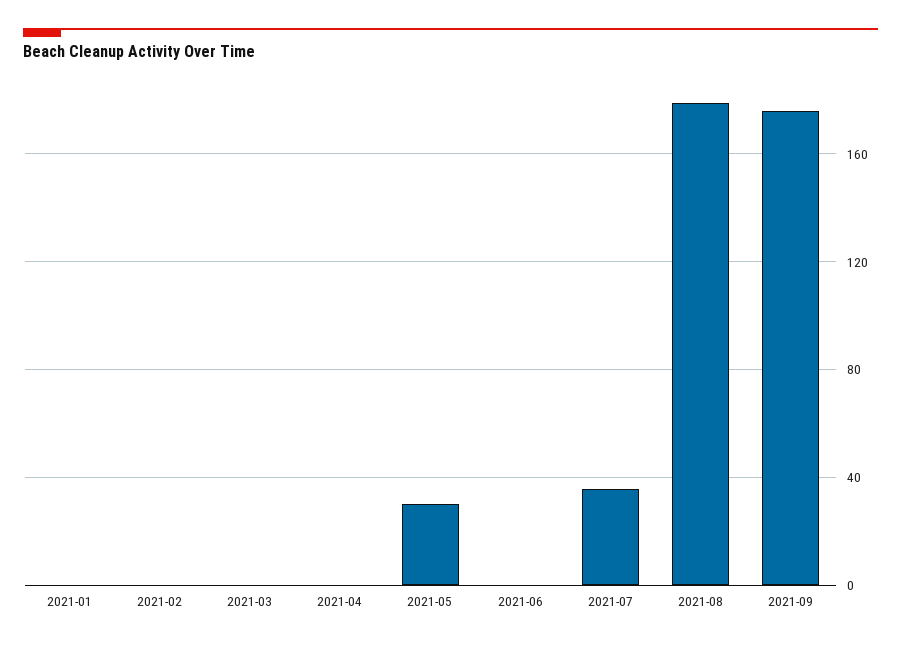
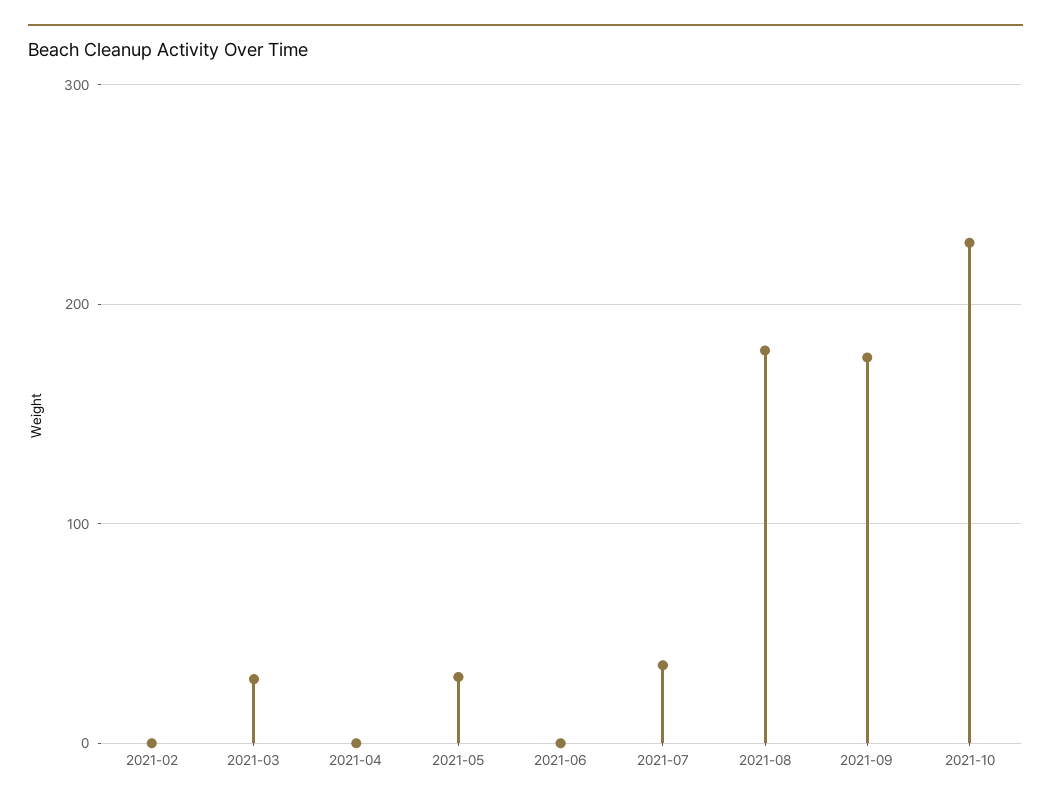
2021-01: 0 -> none
2021-03: 0 -> 30
2021-10: none -> 230

